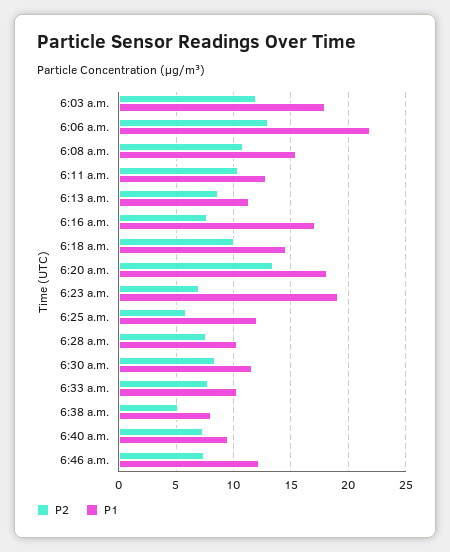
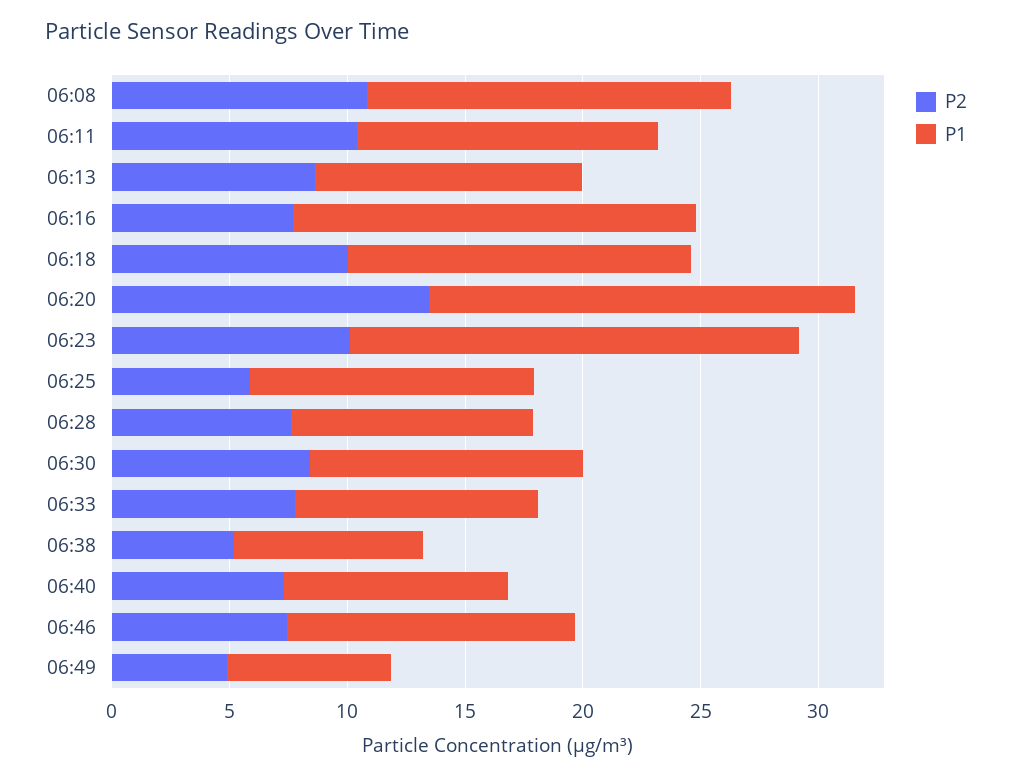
P2, 6:03 a.m.: 12 -> none
P1, 6:03 a.m.: 18 -> none
P2, 6:06 a.m.: 13 -> none
P1, 6:06 a.m.: 22 -> none
P2, 6:23 a.m.: 7 -> 10
P2, 06:49: none -> 5
P1, 06:49: none -> 7

